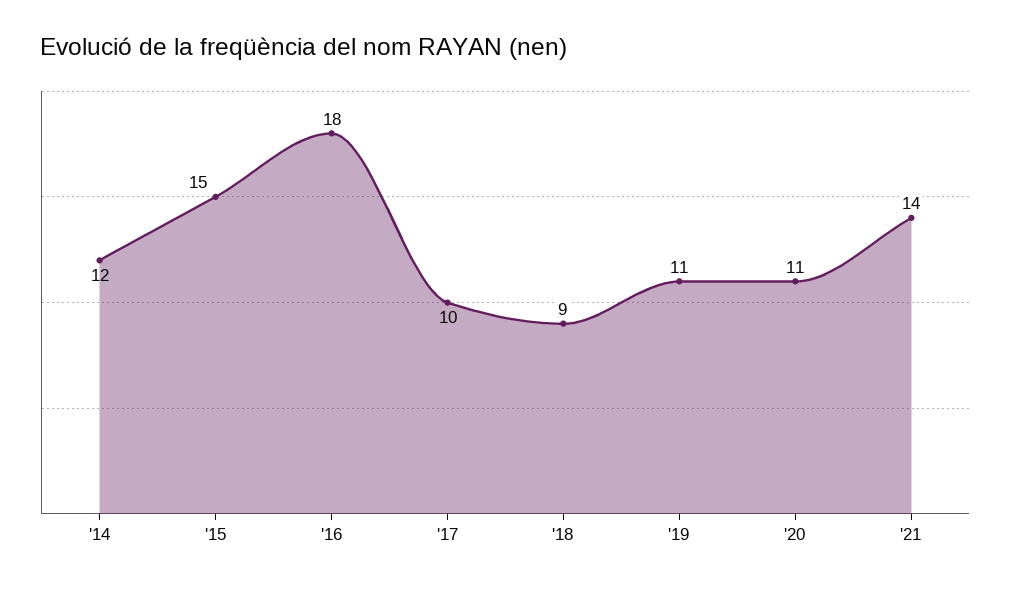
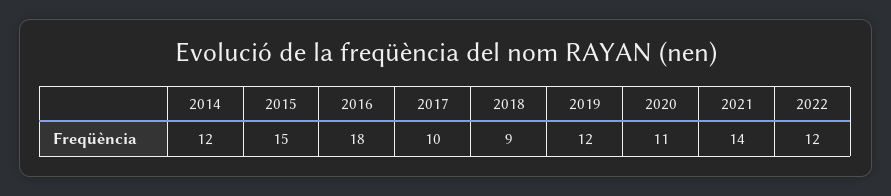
'19: 11 -> 12
2022: none -> 12

